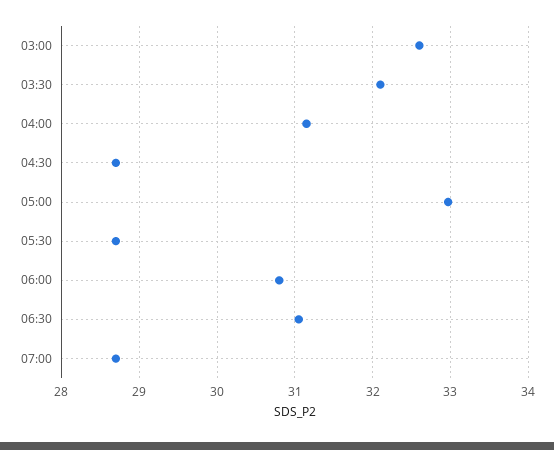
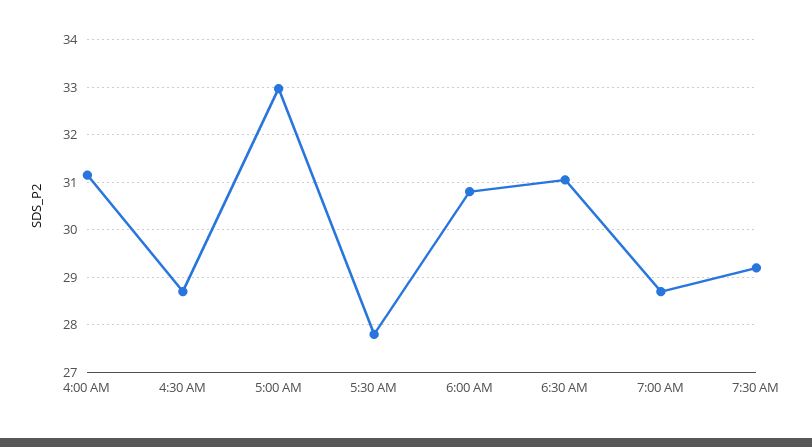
03:00: 32.6 -> none
03:30: 32.1 -> none
05:30: 28.7 -> 27.8
7:30 AM: none -> 29.2

